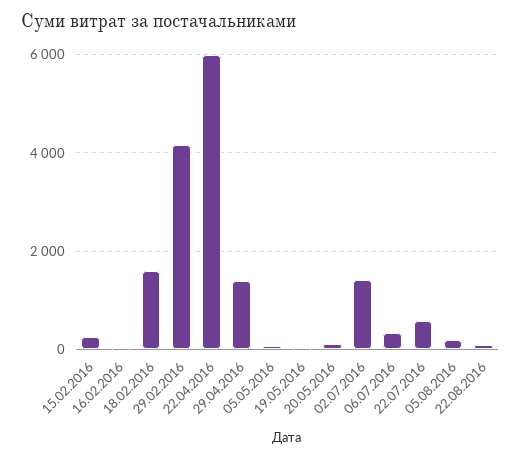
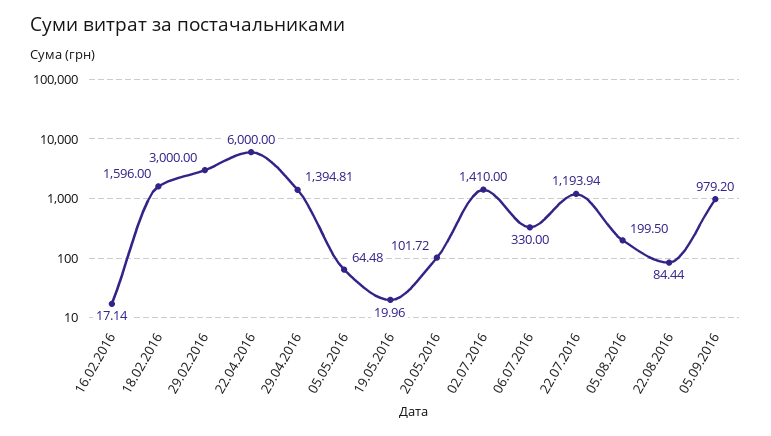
15.02.2016: 200 -> none
29.02.2016: 4200 -> 3000
22.07.2016: 600 -> 1193.94
05.09.2016: none -> 979.2

